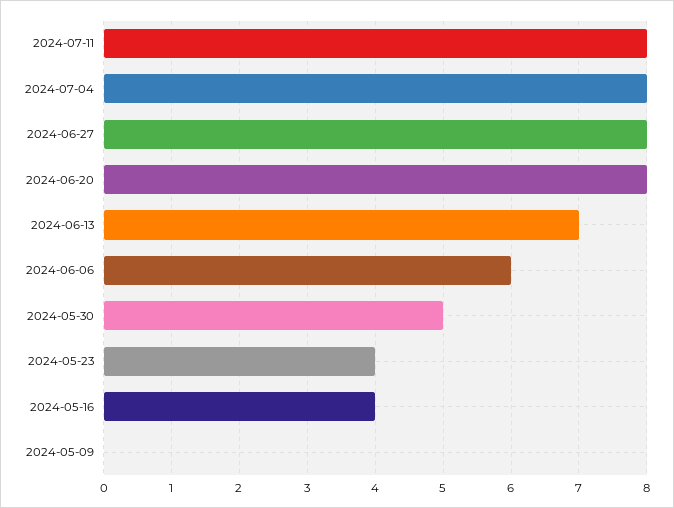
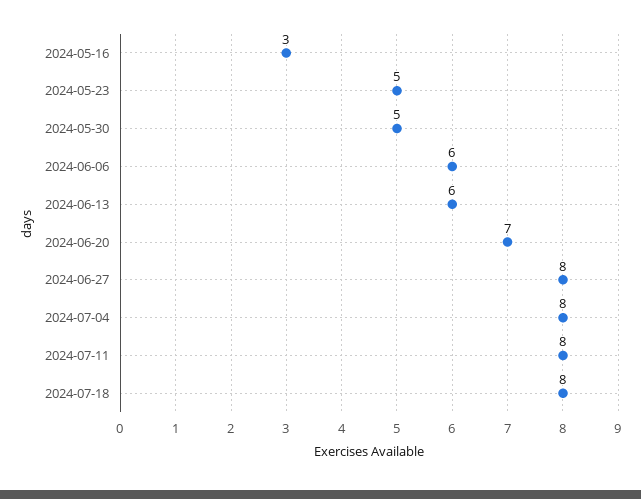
2024-06-20: 8 -> 7
2024-06-13: 7 -> 6
2024-05-23: 4 -> 5
2024-05-16: 4 -> 3
2024-05-09: 0 -> none
2024-07-18: none -> 8

